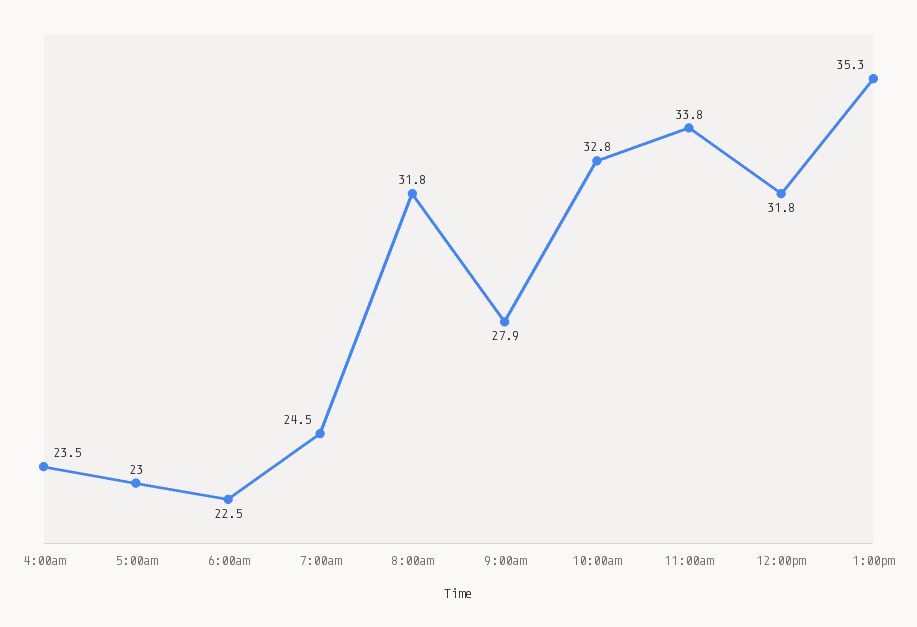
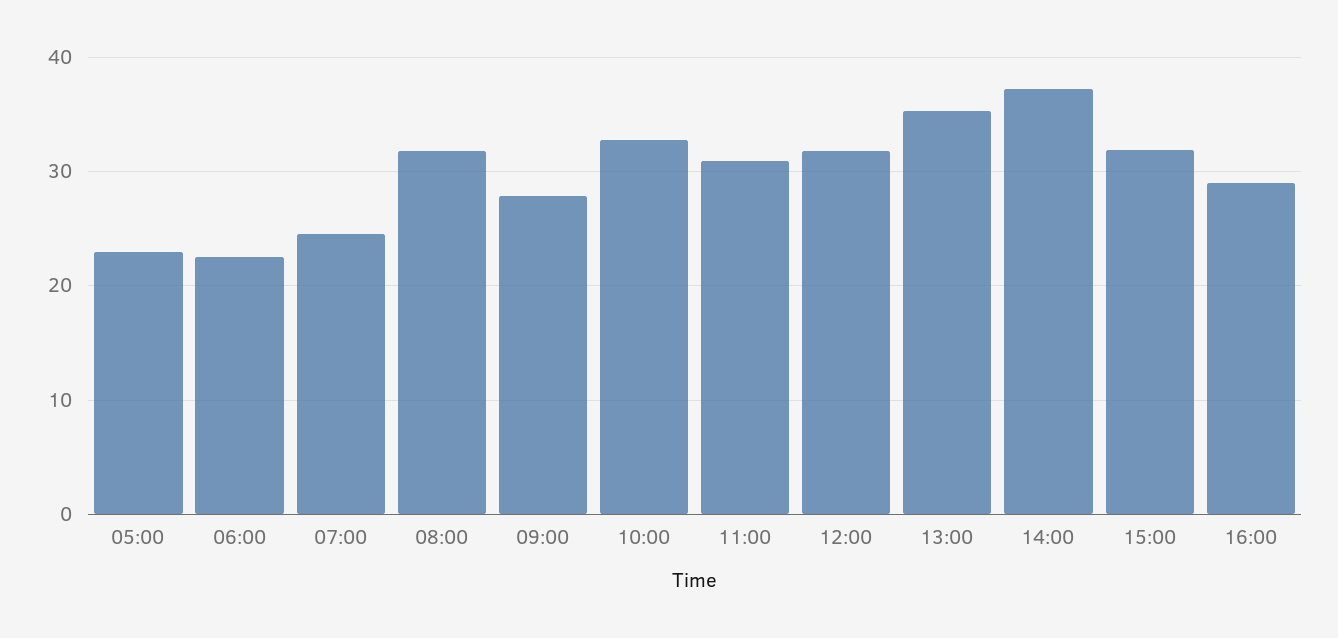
4:00am: 23.5 -> none
11:00am: 33.8 -> 31
14:00: none -> 37
15:00: none -> 32
16:00: none -> 29

